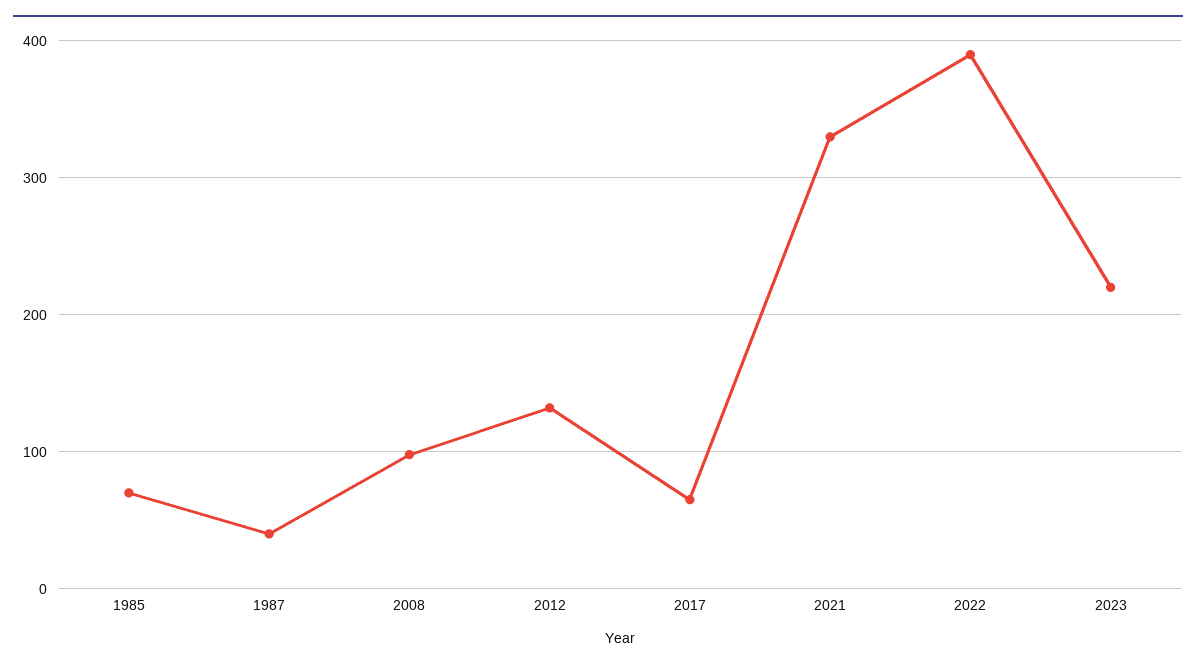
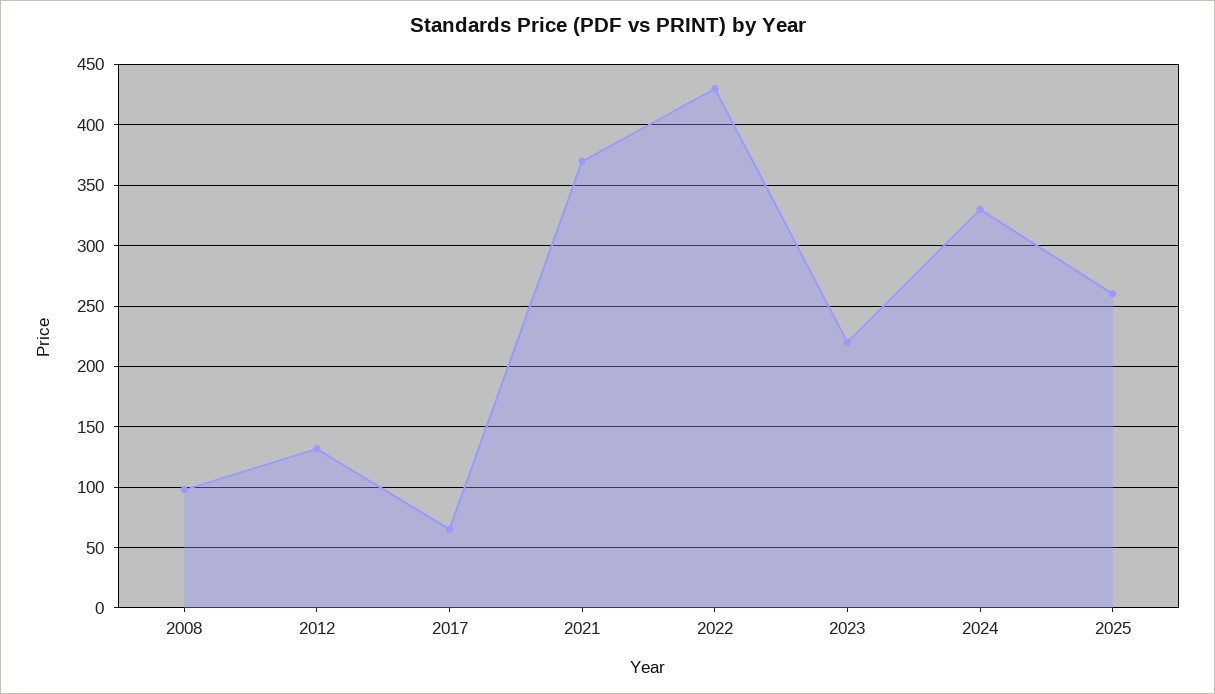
1985: 70 -> none
1987: 40 -> none
2021: 330 -> 370
2022: 390 -> 430
2024: none -> 330
2025: none -> 260

